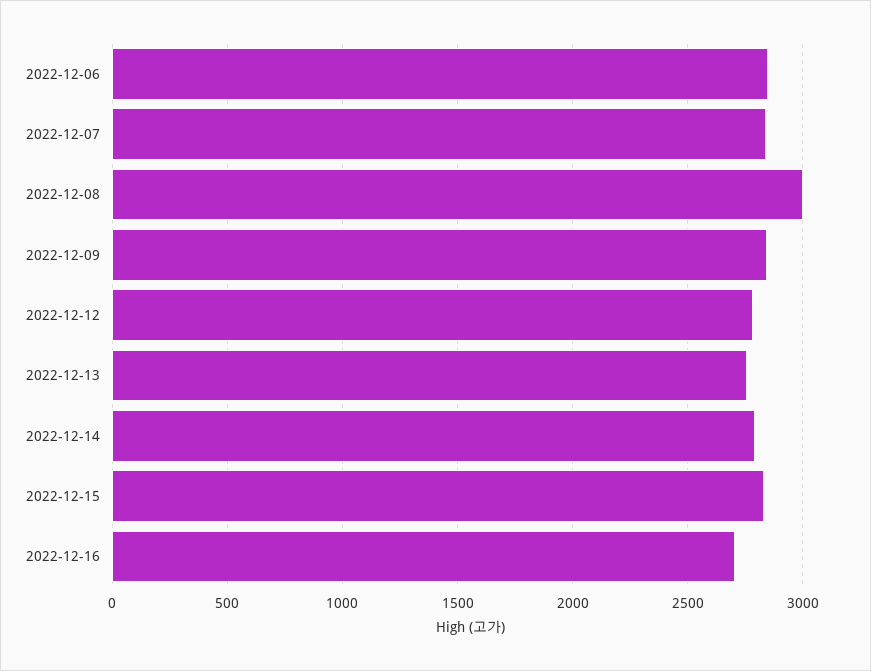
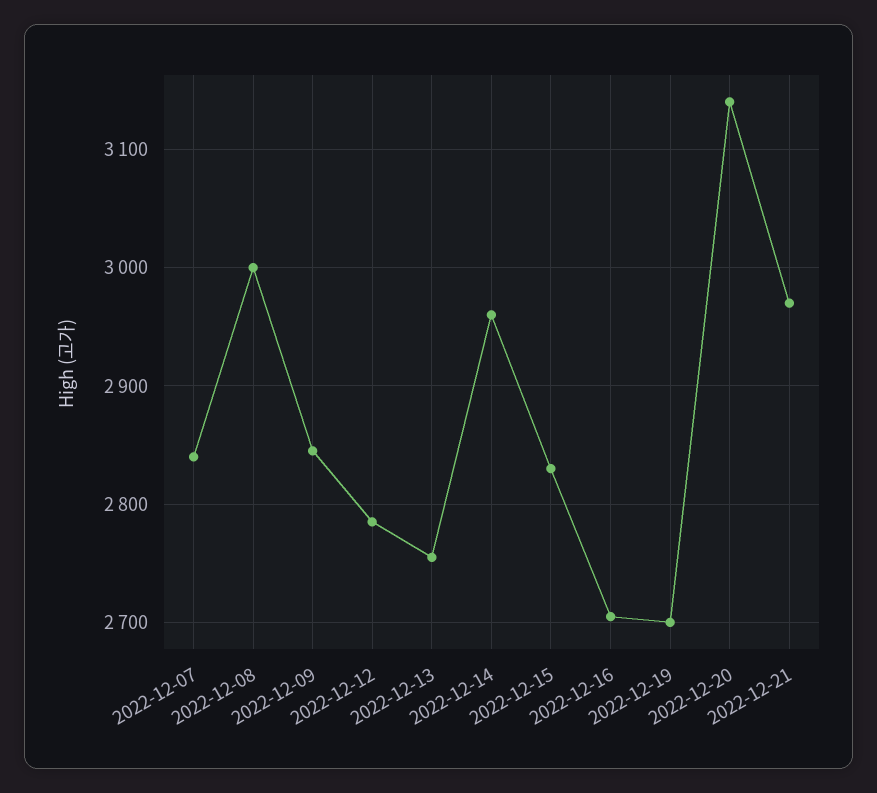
2022-12-06: 2850 -> none
2022-12-14: 2800 -> 2960
2022-12-19: none -> 2700
2022-12-20: none -> 3140
2022-12-21: none -> 2970

